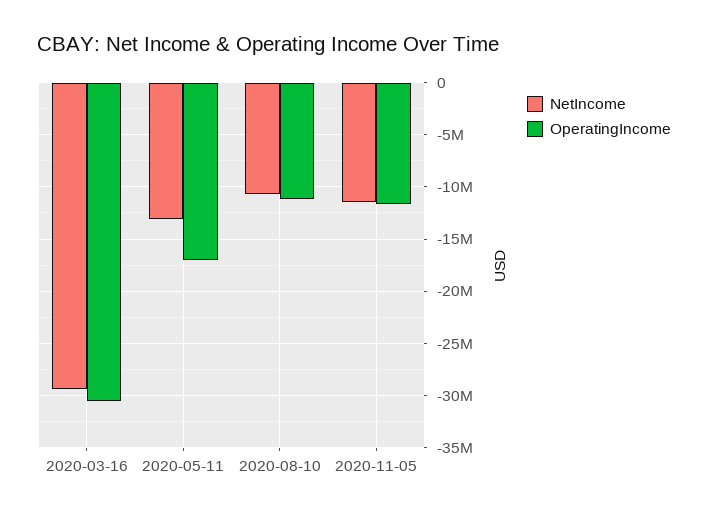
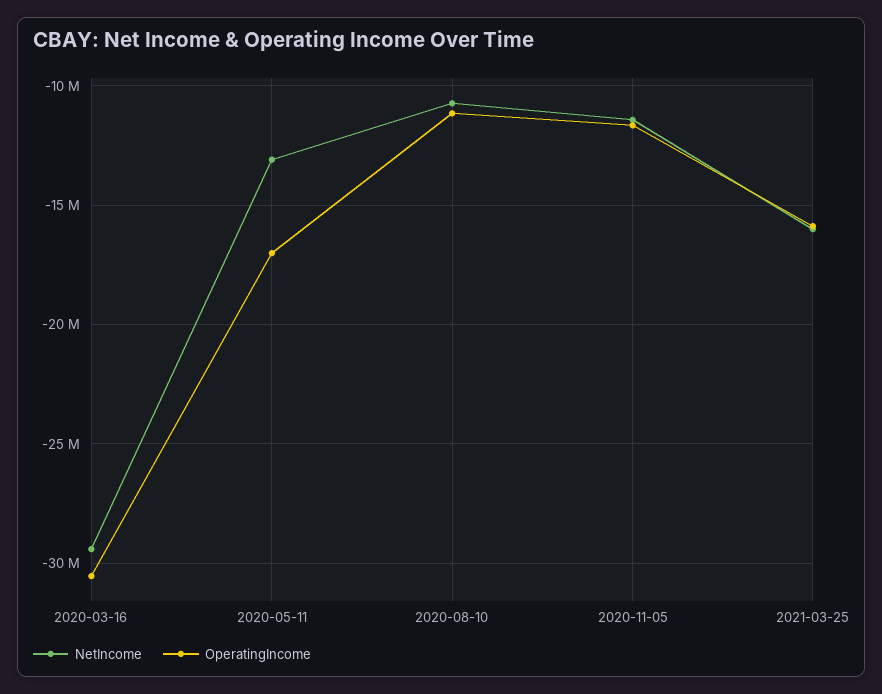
NetIncome, 2021-03-25: none -> -16000000
OperatingIncome, 2021-03-25: none -> -16000000

